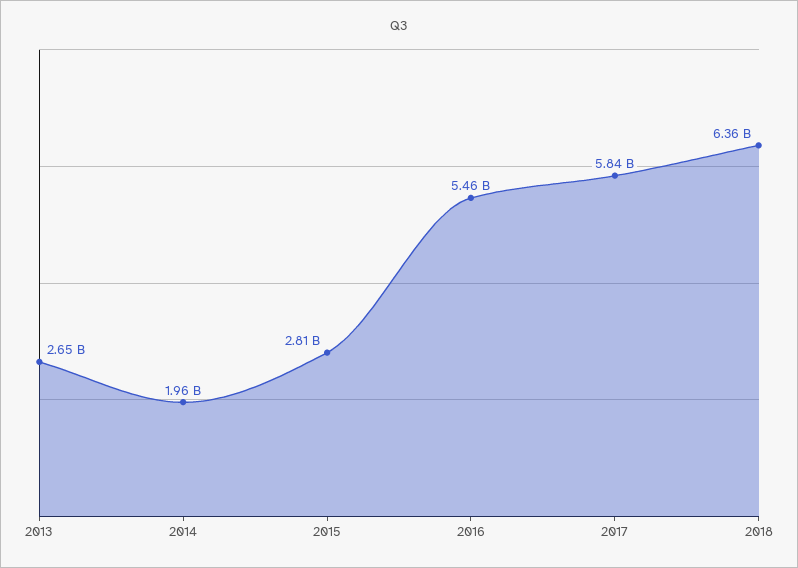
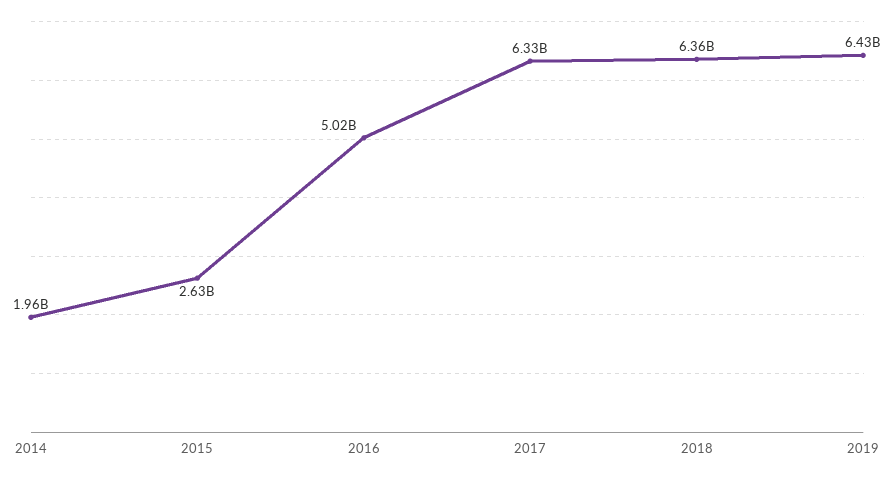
2013: 2650000000 -> none
2015: 2810000000 -> 2630000000
2016: 5460000000 -> 5020000000
2017: 5840000000 -> 6330000000
2019: none -> 6430000000

